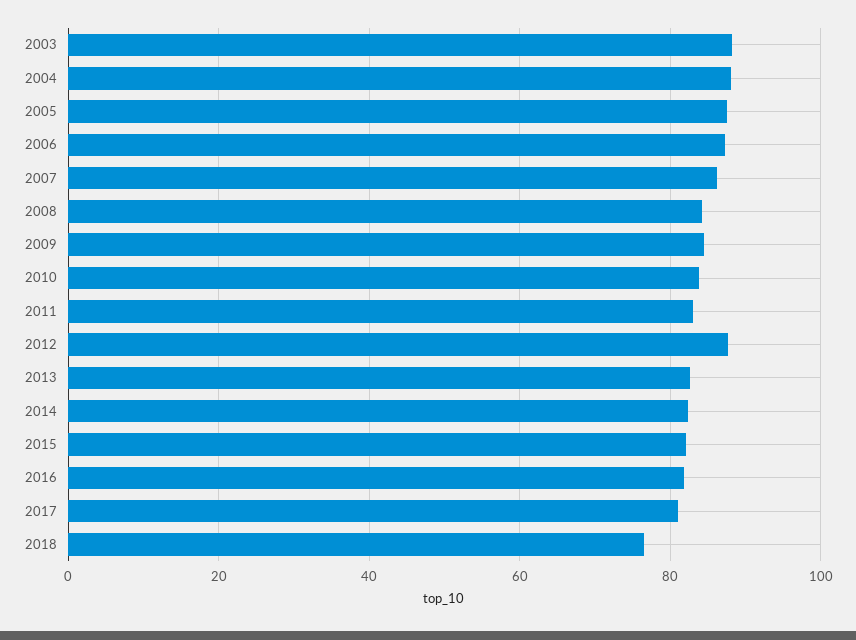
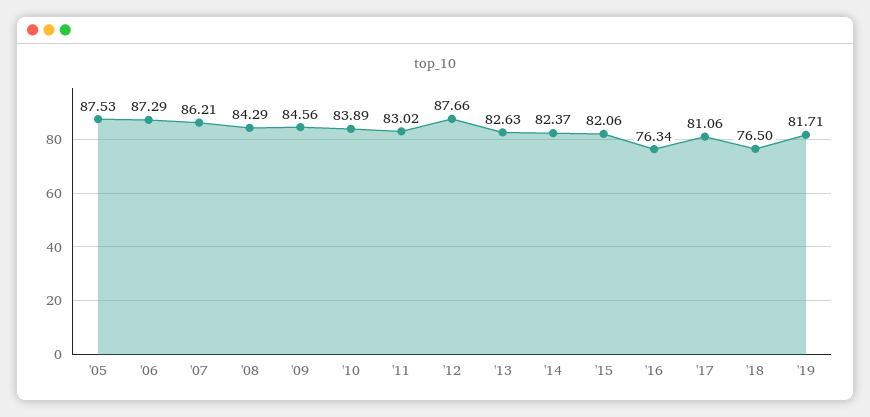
2003: 88 -> none
2004: 88 -> none
2016: 82 -> 76.34
'19: none -> 81.71

